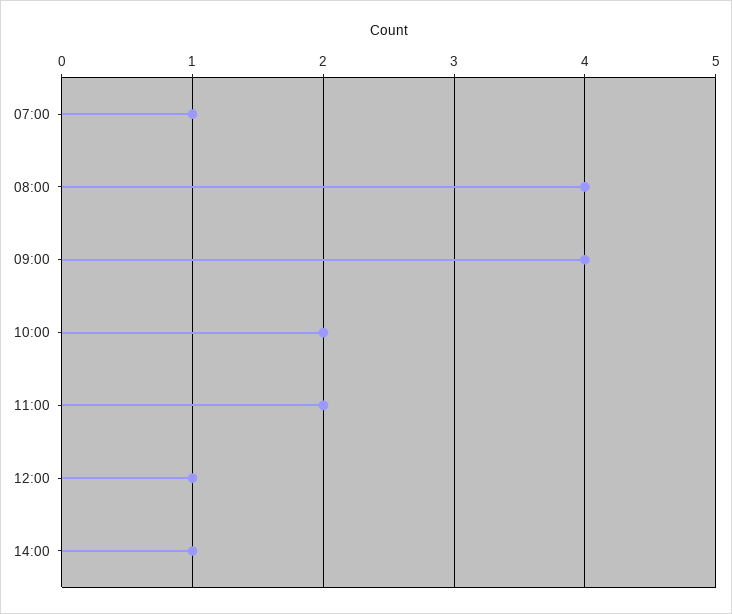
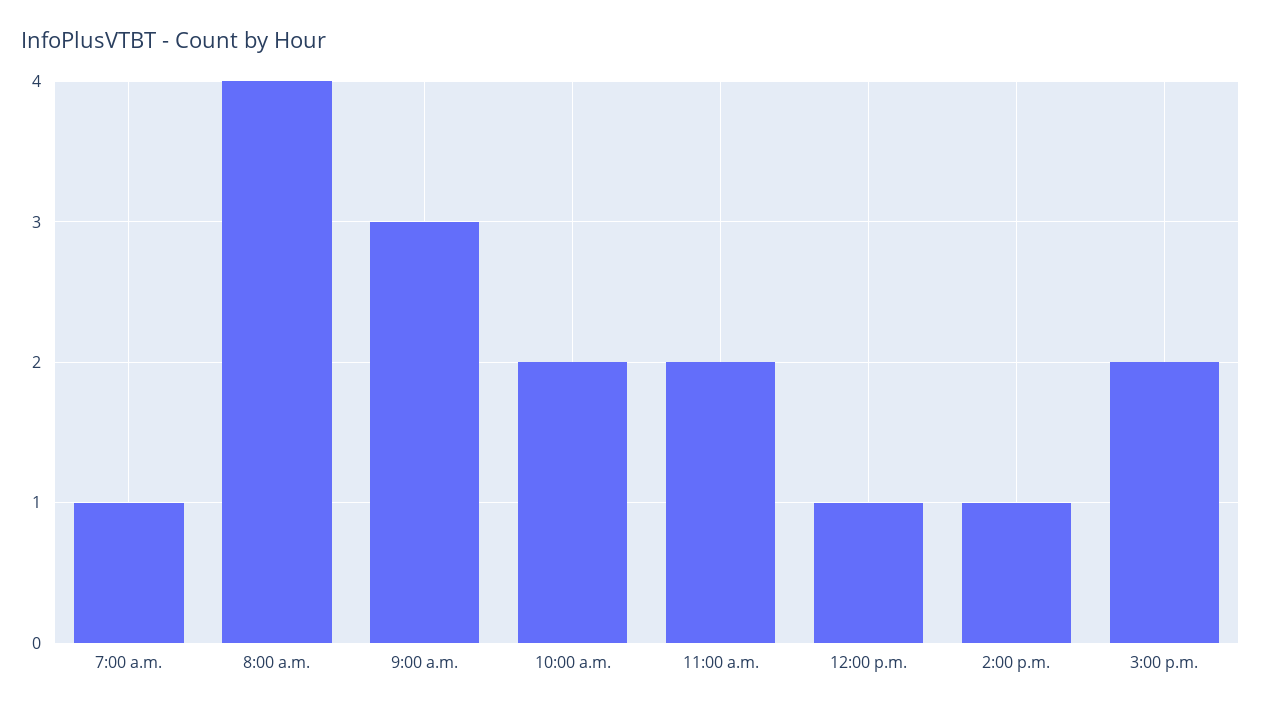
09:00: 4 -> 3
3:00 p.m.: none -> 2

